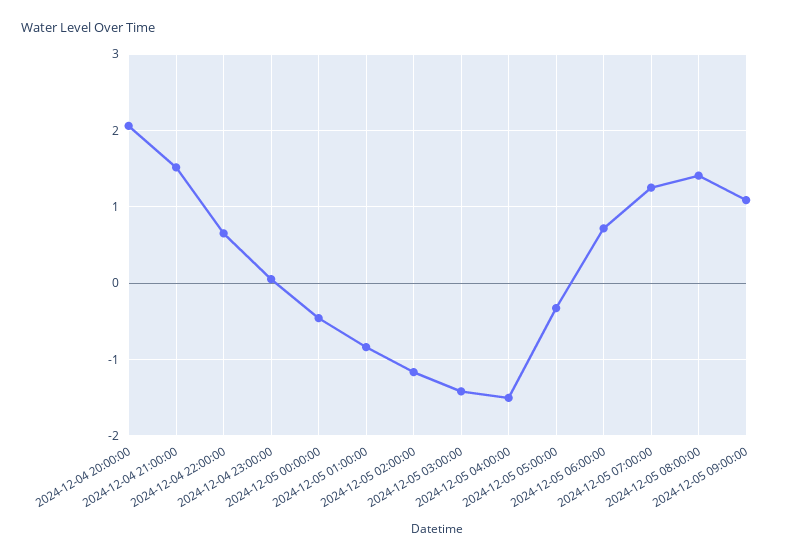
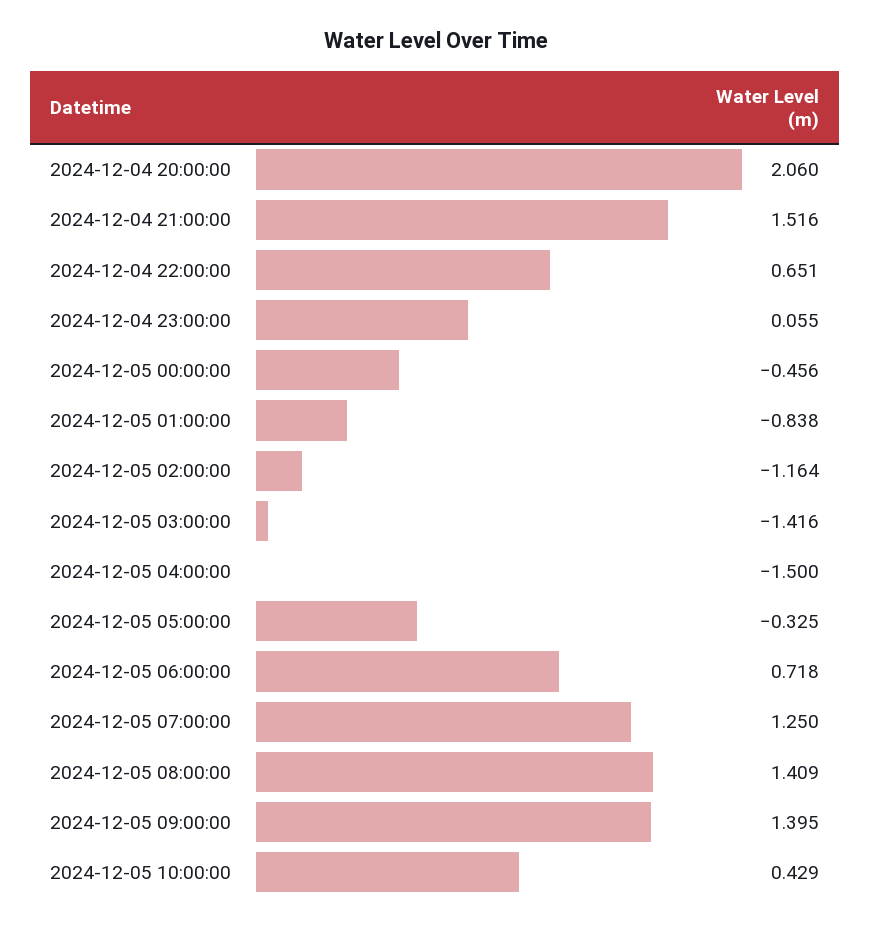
2024-12-05 09:00:00: 1.1 -> 1.395
2024-12-05 10:00:00: none -> 0.429

